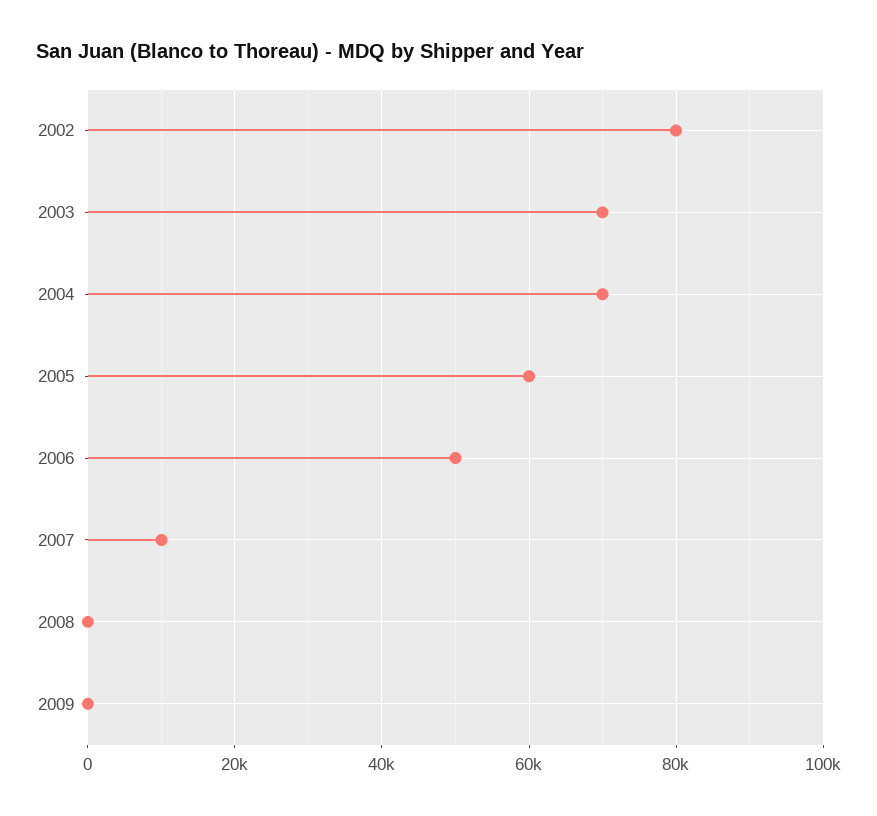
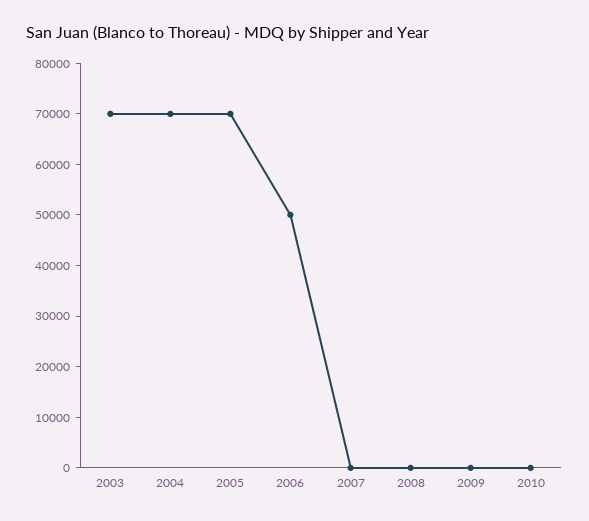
2002: 80000 -> none
2005: 60000 -> 70000
2007: 10000 -> 0
2010: none -> 0

